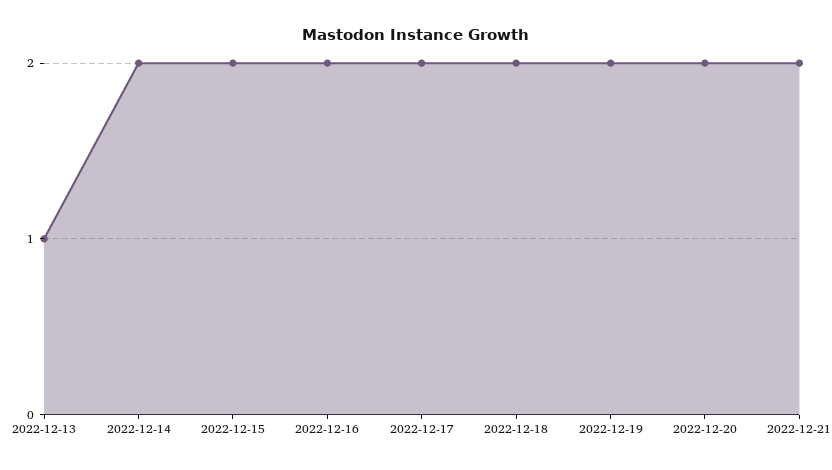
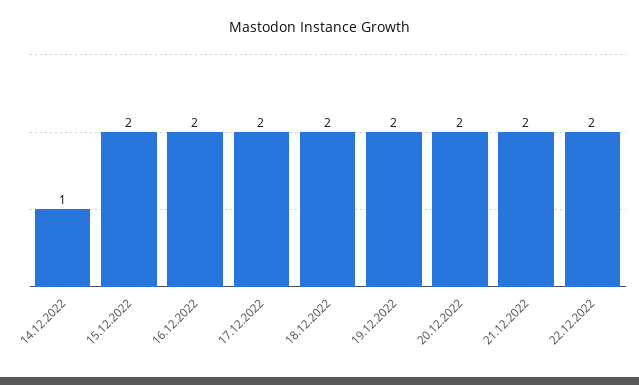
2022-12-13: 1 -> none
2022-12-14: 2 -> 1
22.12.2022: none -> 2

